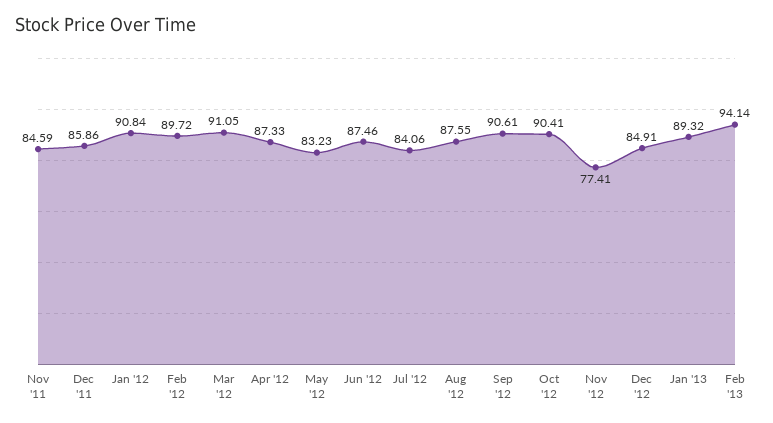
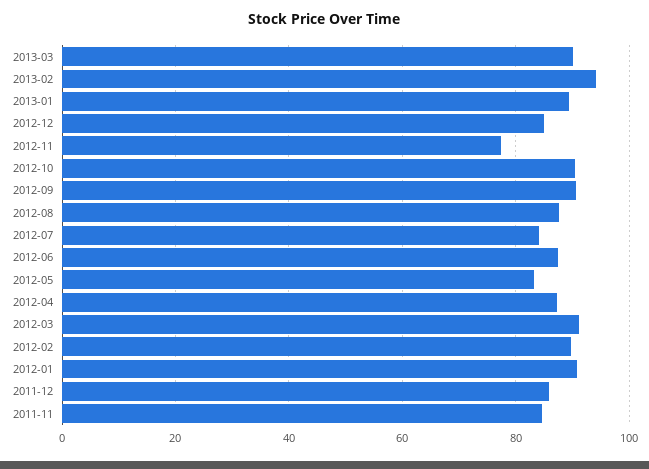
2013-03: none -> 90

